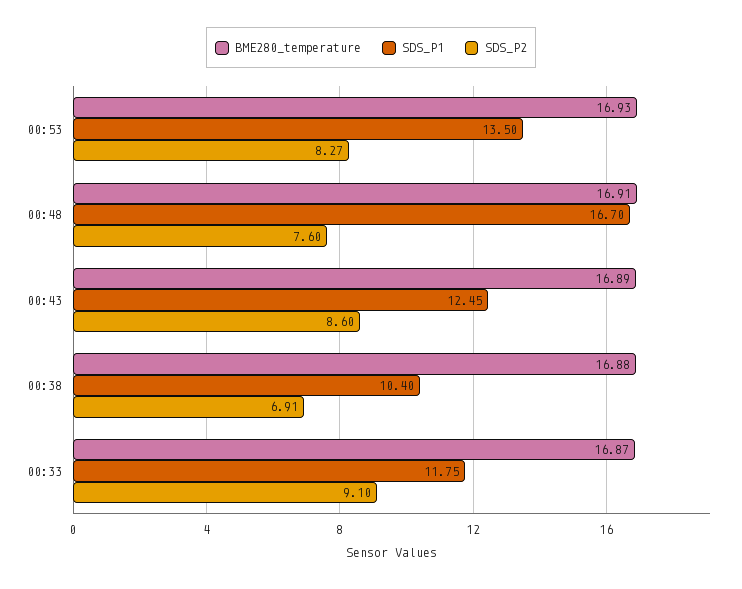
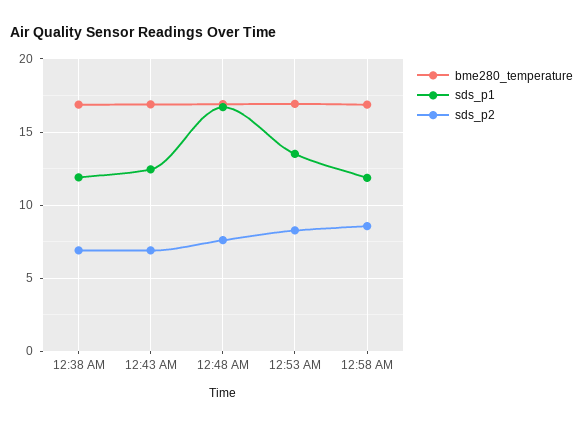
SDS_P2, 00:43: 8.6 -> 7
SDS_P1, 00:38: 10.4 -> 12
BME280_temperature, 00:33: 16.87 -> none
SDS_P1, 00:33: 11.75 -> none
SDS_P2, 00:33: 9.1 -> none
BME280_temperature, 12:58 AM: none -> 17
SDS_P1, 12:58 AM: none -> 12
SDS_P2, 12:58 AM: none -> 8.5

